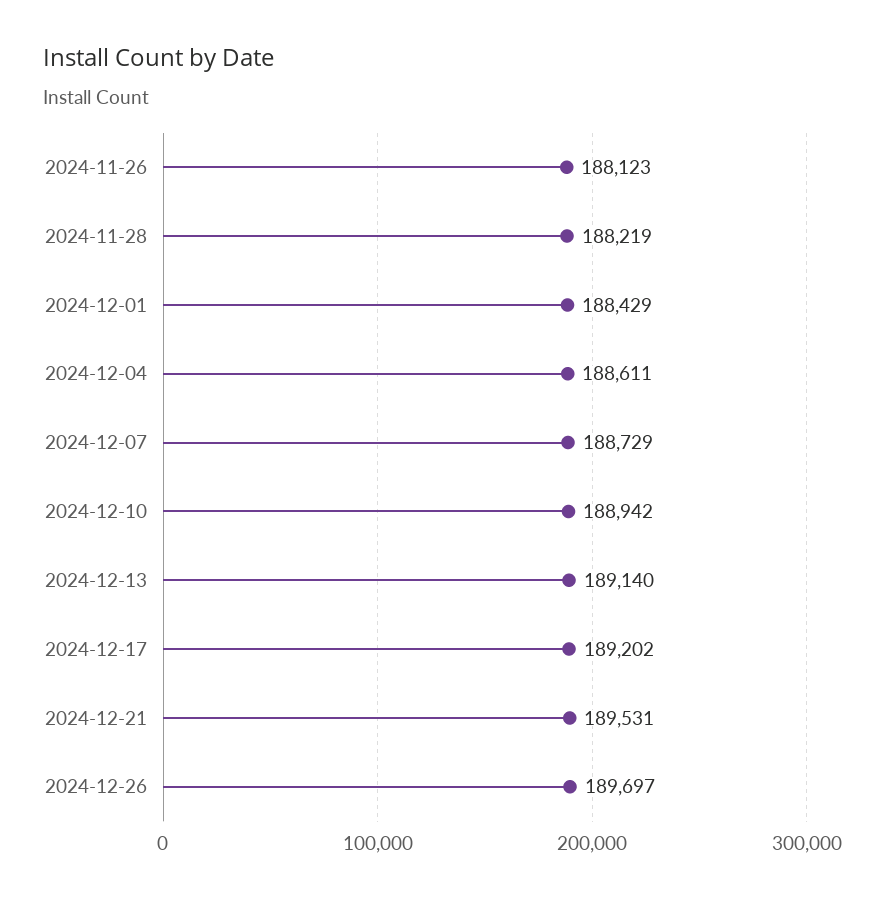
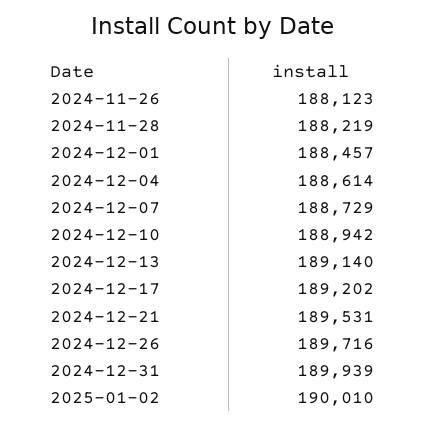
2024-12-01: 188429 -> 188457
2024-12-04: 188611 -> 188614
2024-12-26: 189697 -> 189716
2024-12-31: none -> 189939
2025-01-02: none -> 190010

